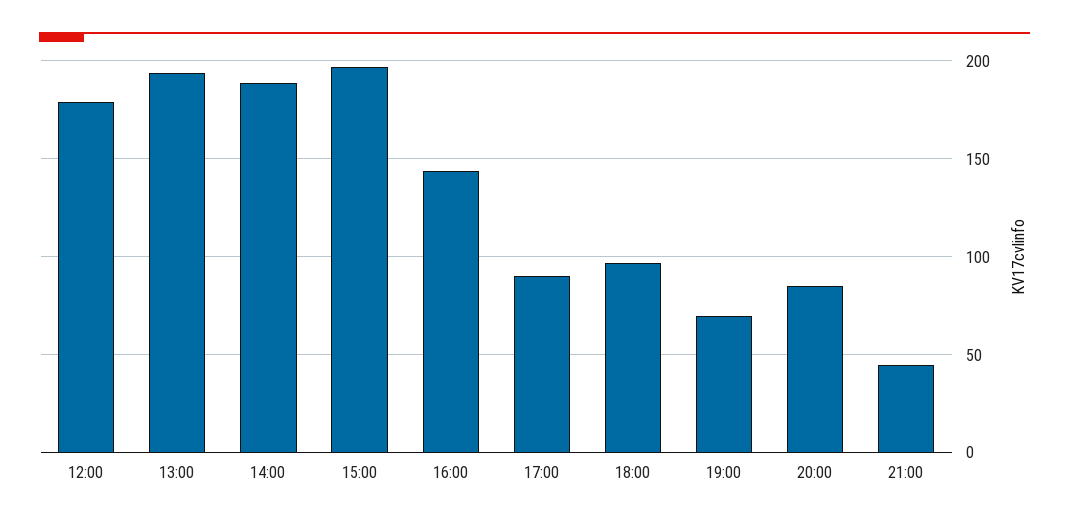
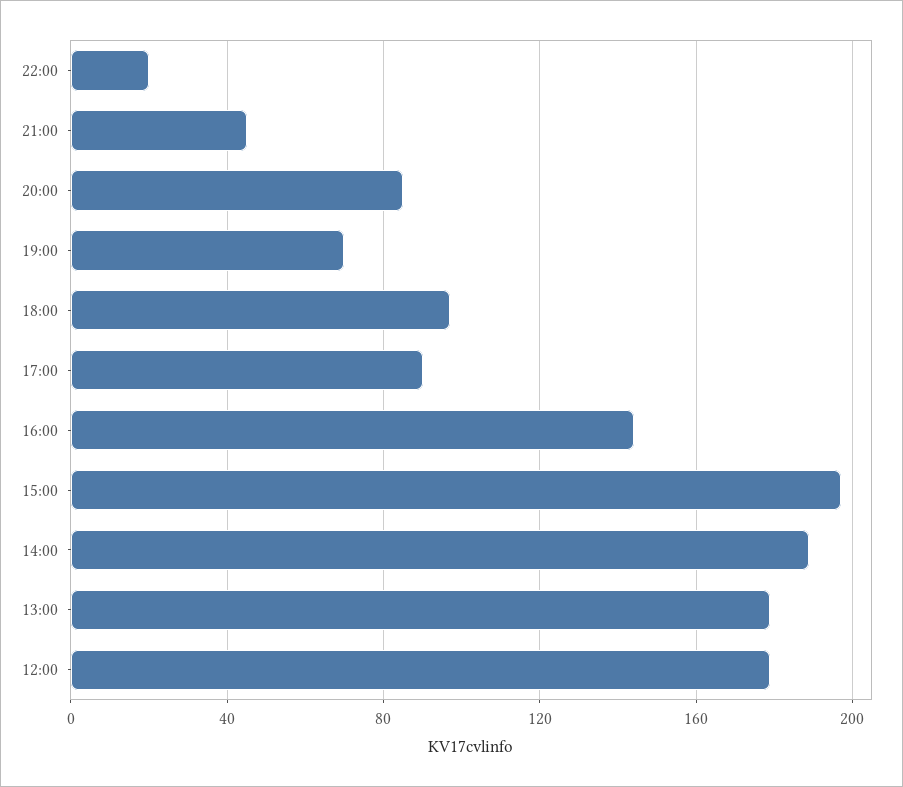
13:00: 195 -> 180
22:00: none -> 20

